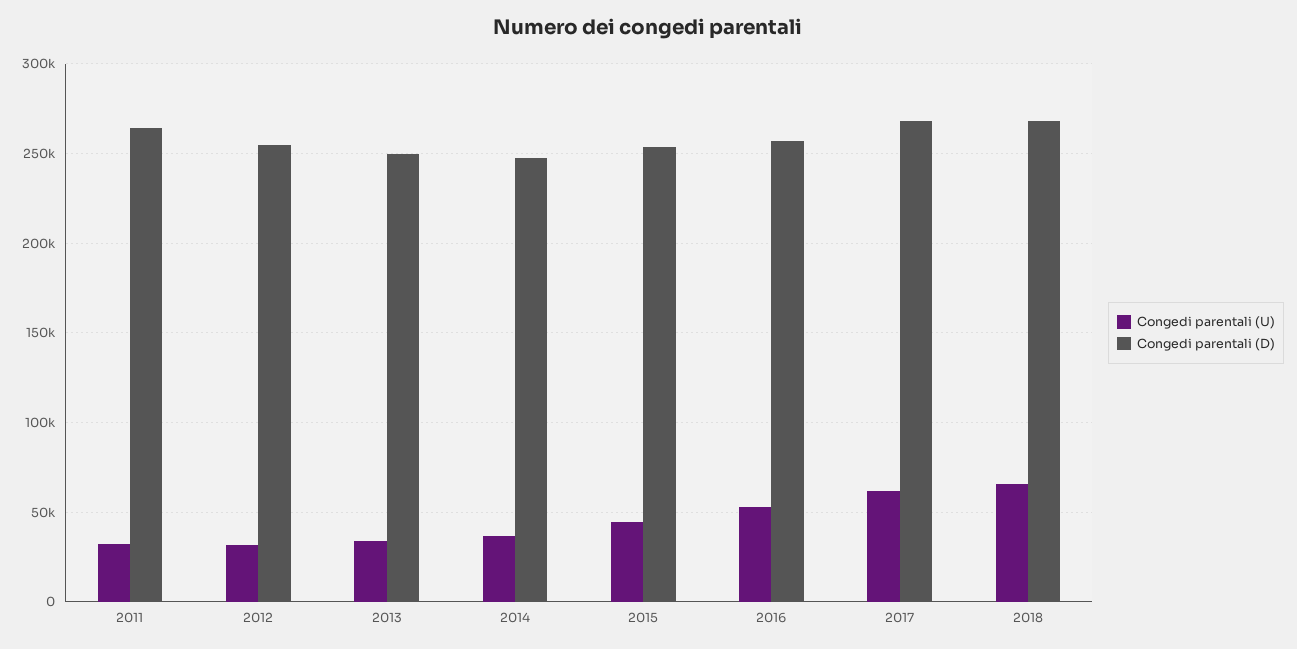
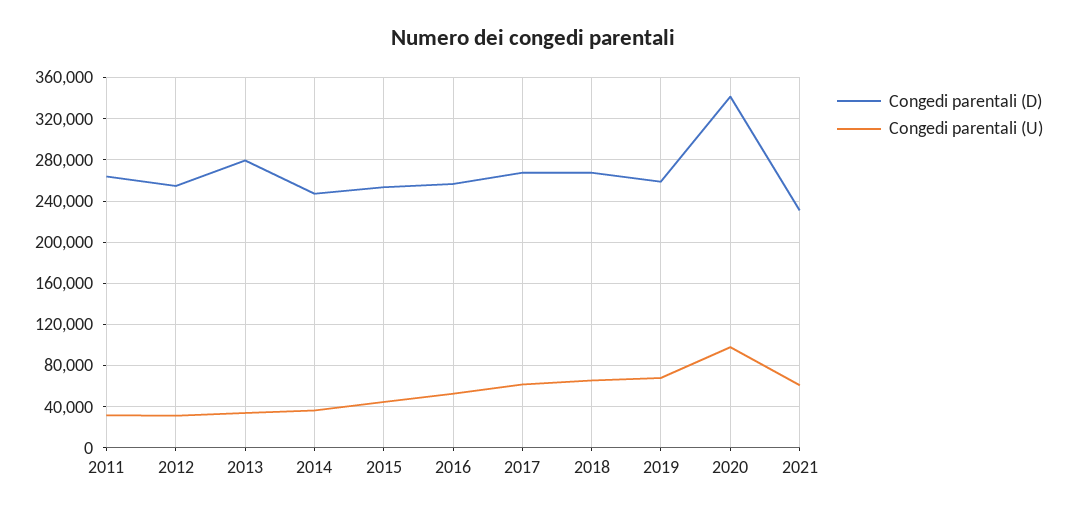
Congedi parentali (D), 2013: 250000 -> 280000
Congedi parentali (D), 2019: none -> 260000
Congedi parentali (U), 2019: none -> 70000
Congedi parentali (D), 2020: none -> 340000
Congedi parentali (U), 2020: none -> 100000
Congedi parentali (D), 2021: none -> 230000
Congedi parentali (U), 2021: none -> 60000

